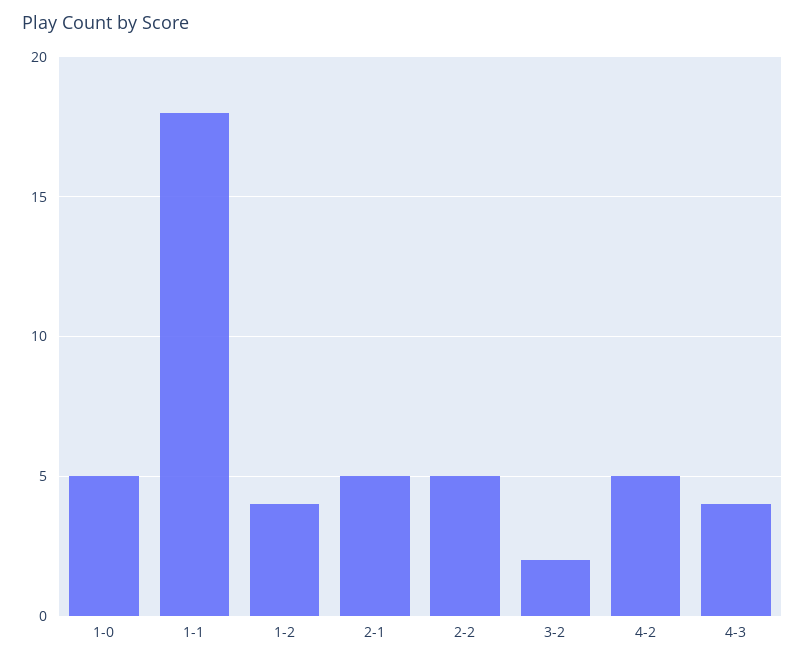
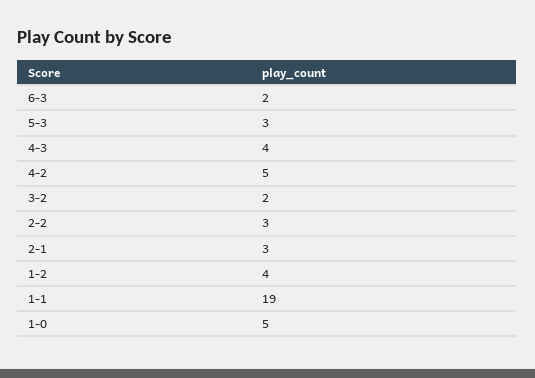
1-1: 18 -> 19
2-1: 5 -> 3
2-2: 5 -> 3
6-3: none -> 2
5-3: none -> 3

